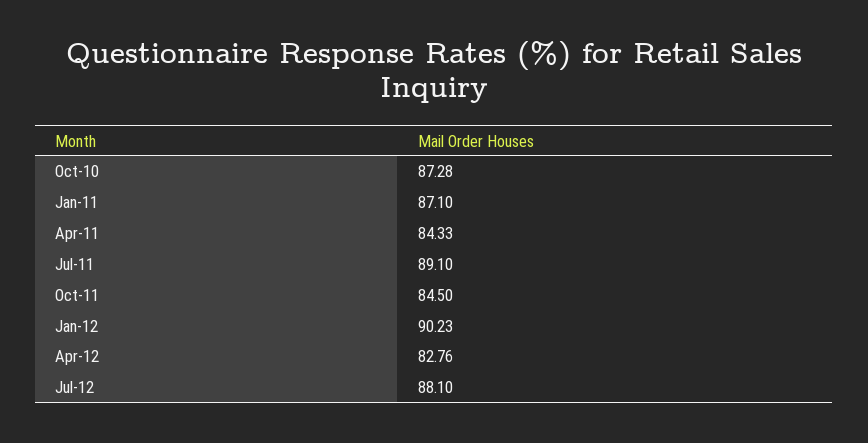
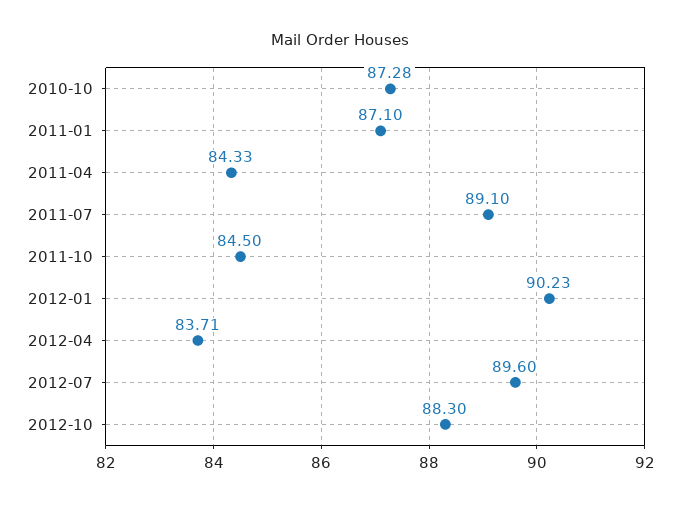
Apr-12: 82.76 -> 83.71
Jul-12: 88.1 -> 89.6
2012-10: none -> 88.3

